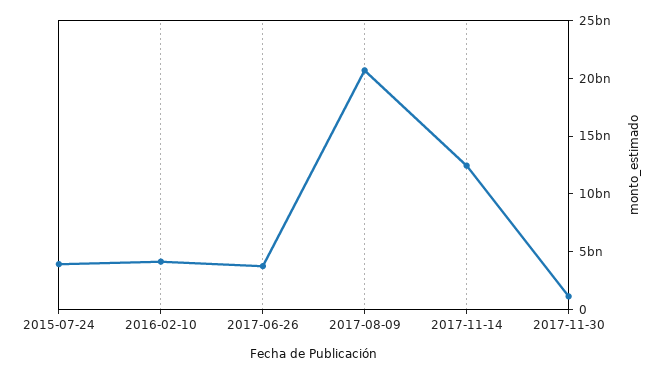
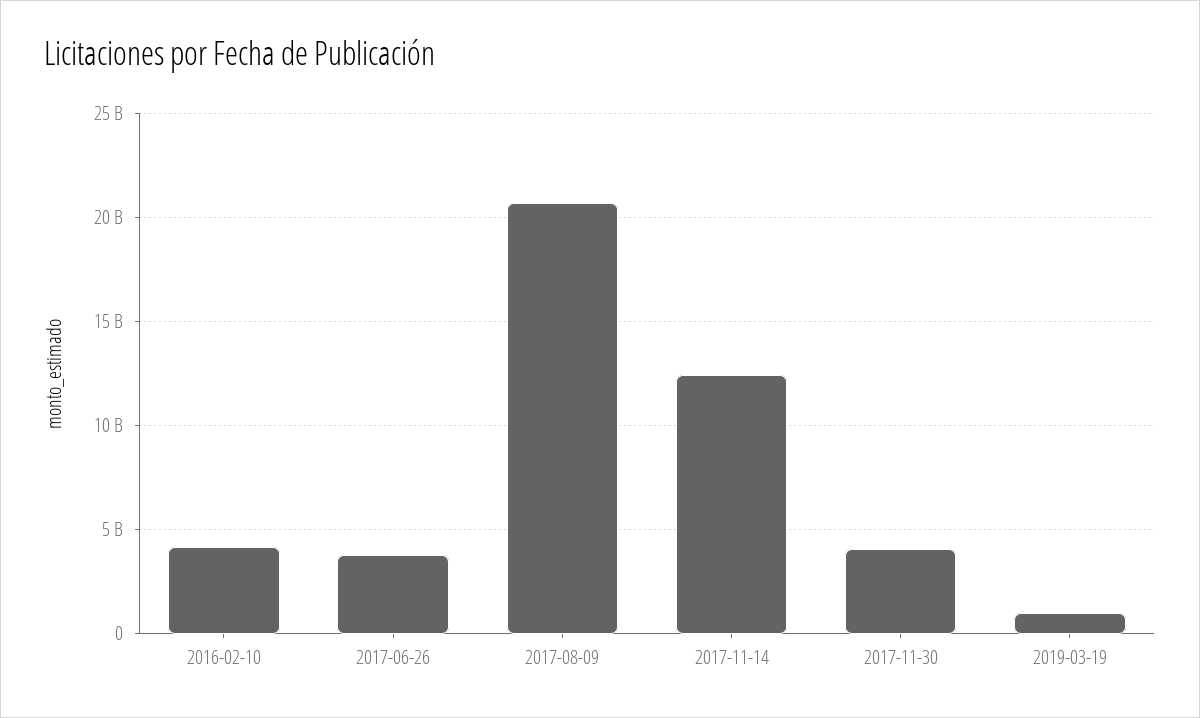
2015-07-24: 4000000000 -> none
2017-11-30: 1000000000 -> 4000000000
2019-03-19: none -> 1000000000

